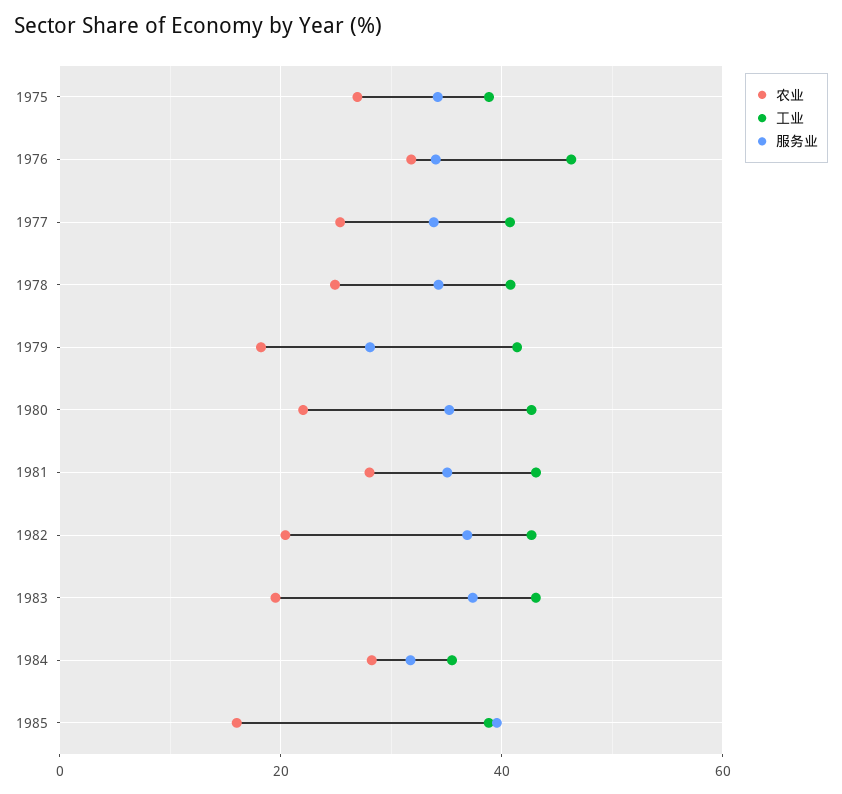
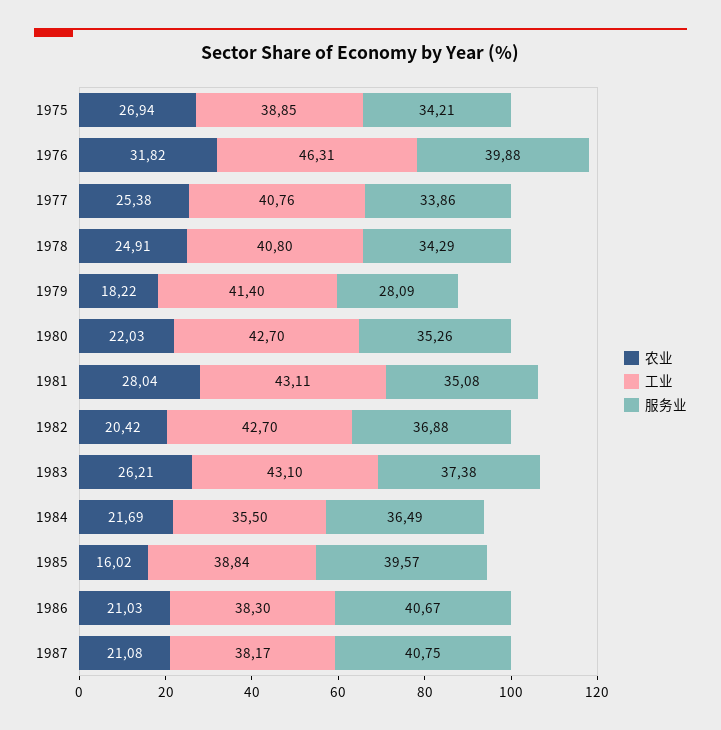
服务业, 1976: 34 -> 39.88
农业, 1983: 20 -> 26.21
农业, 1984: 28 -> 21.69
服务业, 1984: 32 -> 36.49
农业, 1986: none -> 21.03
工业, 1986: none -> 38.3
服务业, 1986: none -> 40.67
农业, 1987: none -> 21.08
工业, 1987: none -> 38.17
服务业, 1987: none -> 40.75

